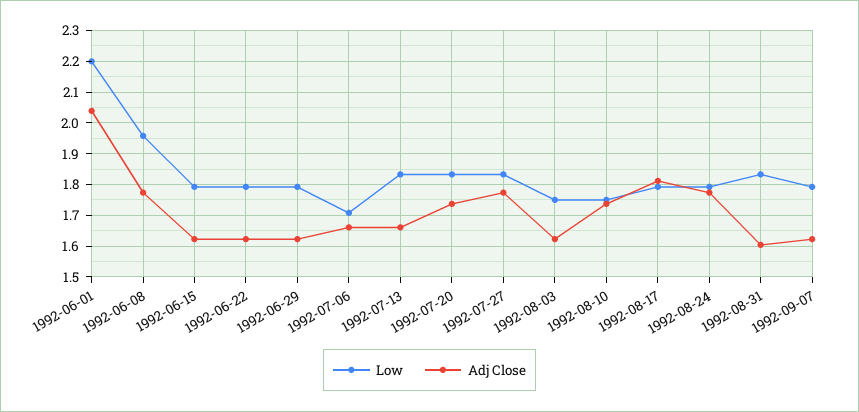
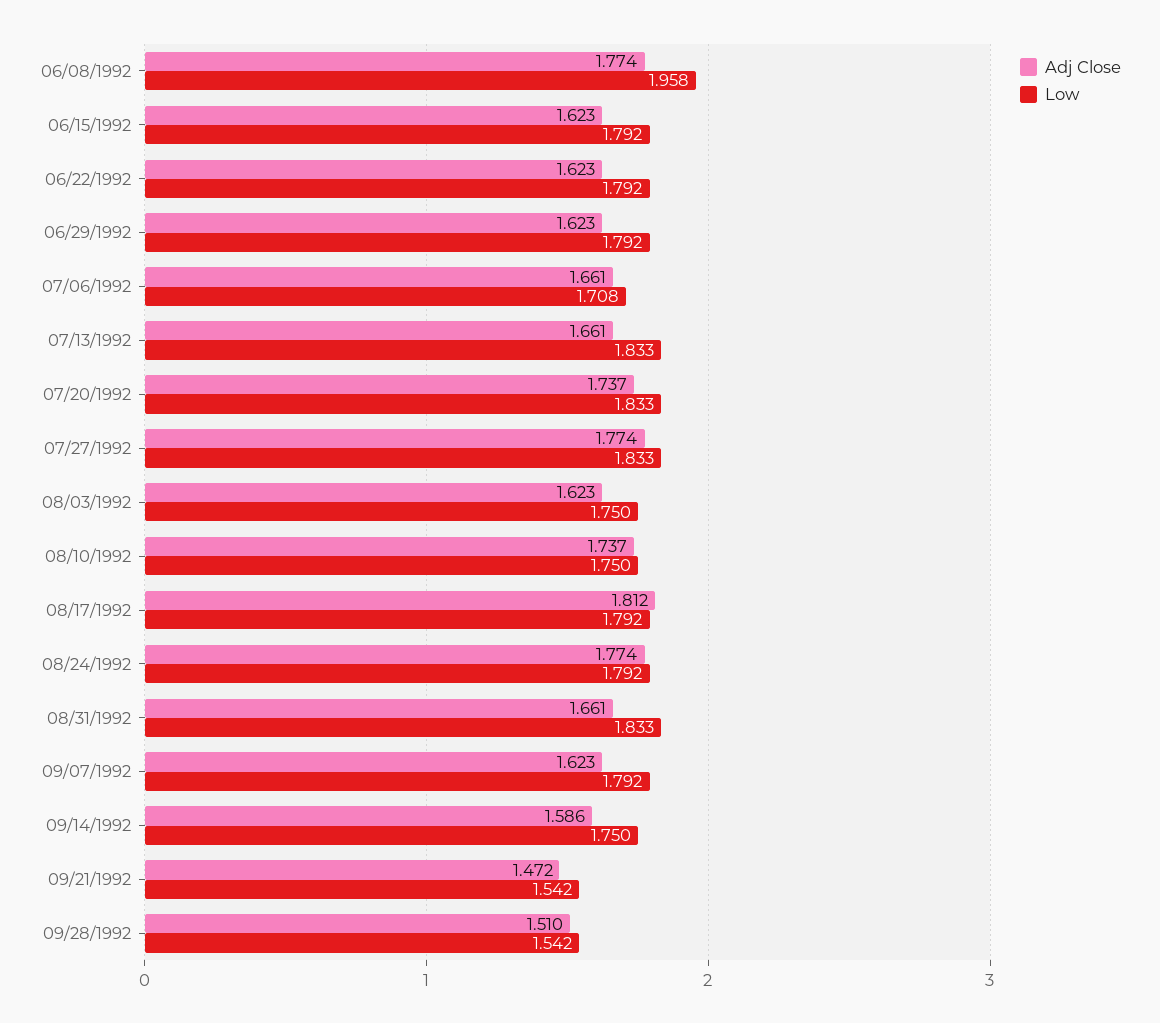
Low, 1992-06-01: 2.2 -> none
Adj Close, 1992-06-01: 2.04 -> none
Adj Close, 1992-08-31: 1.6 -> 1.661
Adj Close, 09/14/1992: none -> 1.586
Low, 09/14/1992: none -> 1.75
Adj Close, 09/21/1992: none -> 1.472
Low, 09/21/1992: none -> 1.542
Adj Close, 09/28/1992: none -> 1.51
Low, 09/28/1992: none -> 1.542

